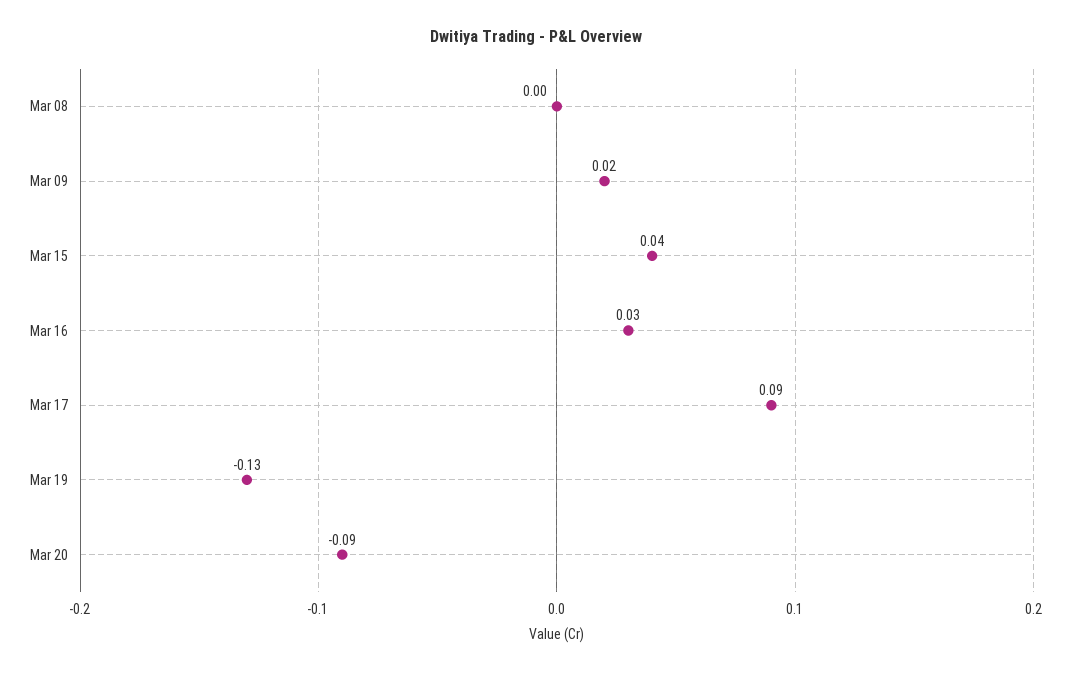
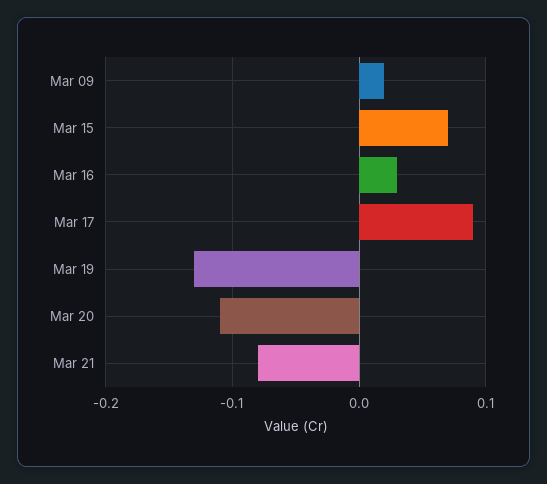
Mar 08: 0 -> none
Mar 15: 0.04 -> 0.07
Mar 20: -0.09 -> -0.11
Mar 21: none -> -0.08

